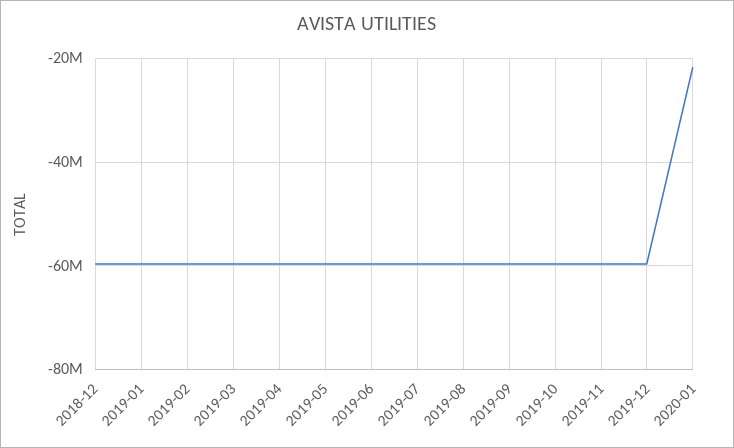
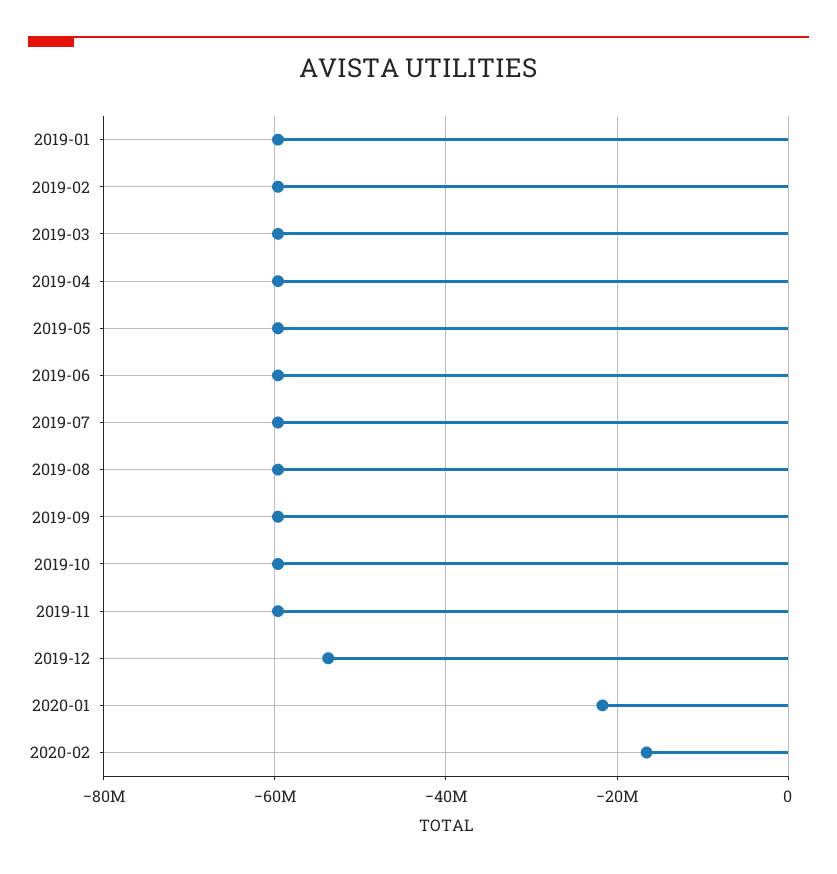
2018-12: -60000000 -> none
2019-12: -60000000 -> -54000000
2020-02: none -> -16000000

